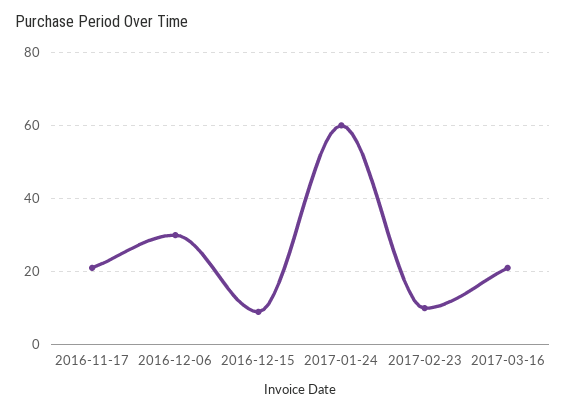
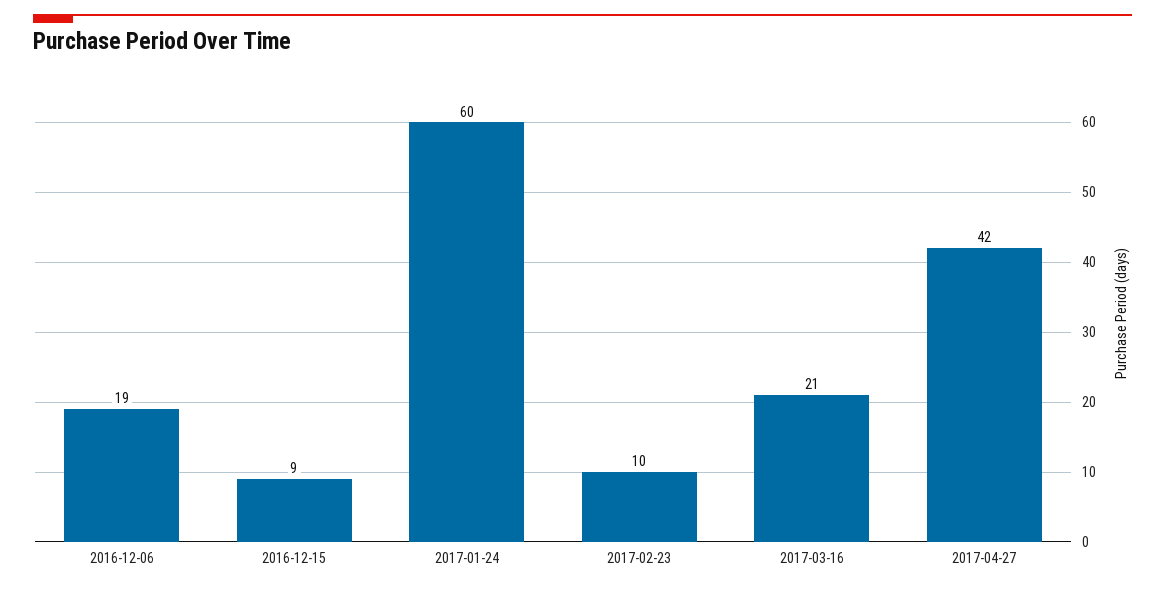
2016-11-17: 20 -> none
2016-12-06: 30 -> 19
2017-04-27: none -> 42

